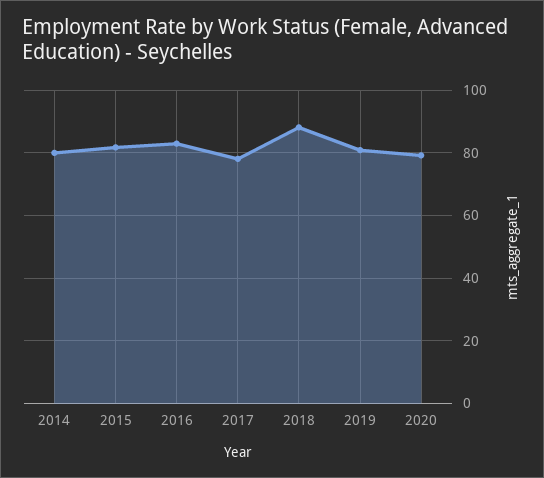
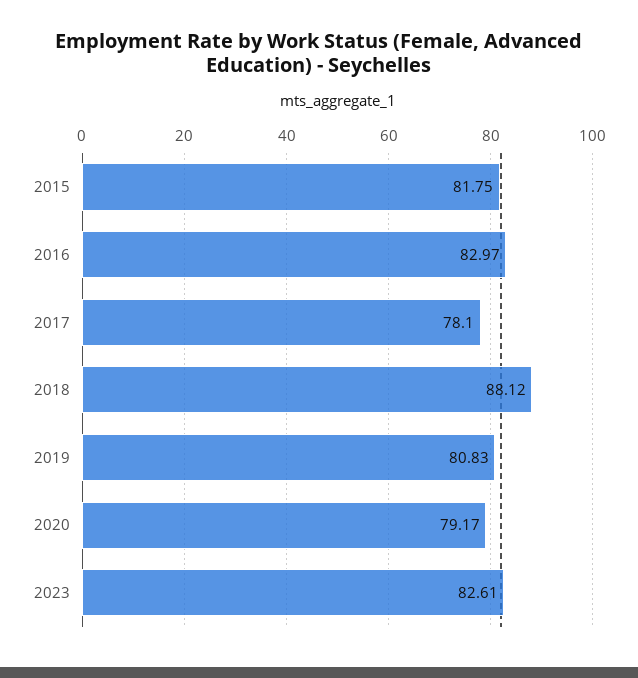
2014: 80 -> none
2023: none -> 82.61

